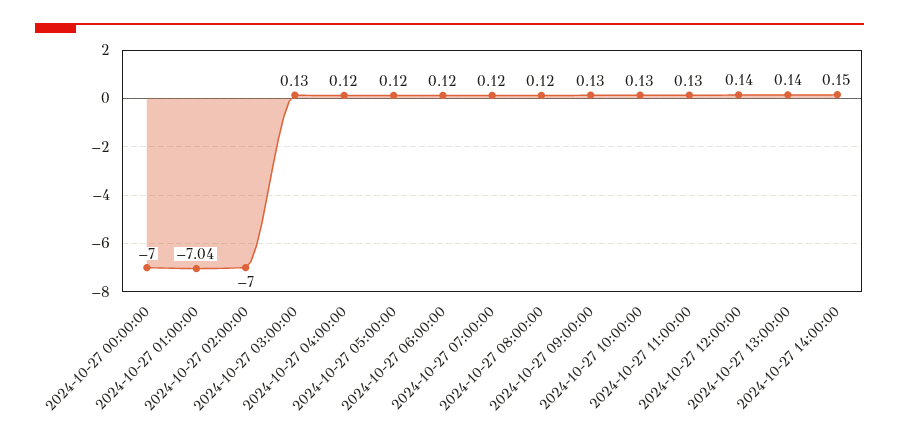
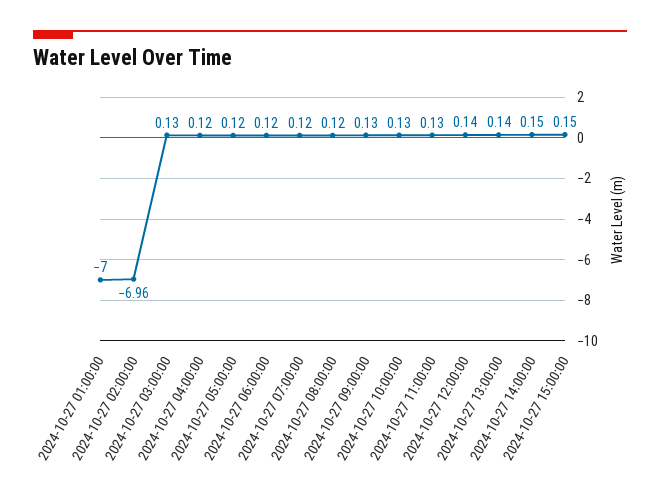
2024-10-27 00:00:00: -7 -> none
2024-10-27 01:00:00: -7.04 -> -7
2024-10-27 02:00:00: -7 -> -6.96
2024-10-27 15:00:00: none -> 0.15

